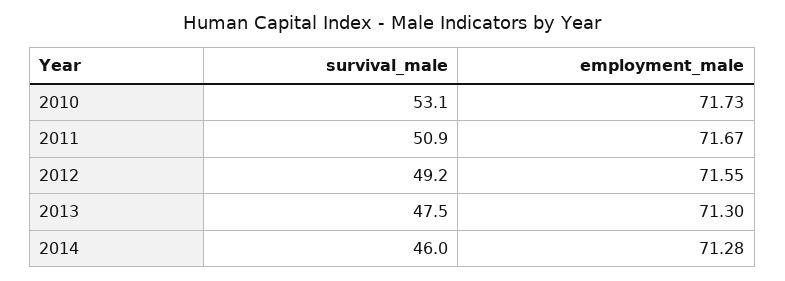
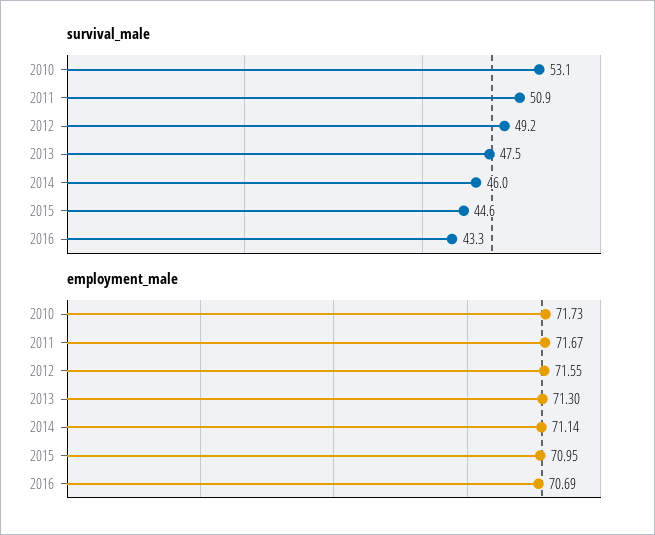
employment_male, 2014: 71.28 -> 71.14
survival_male, 2015: none -> 44.6
survival_male, 2016: none -> 43.3
employment_male, 2015: none -> 70.95
employment_male, 2016: none -> 70.69

